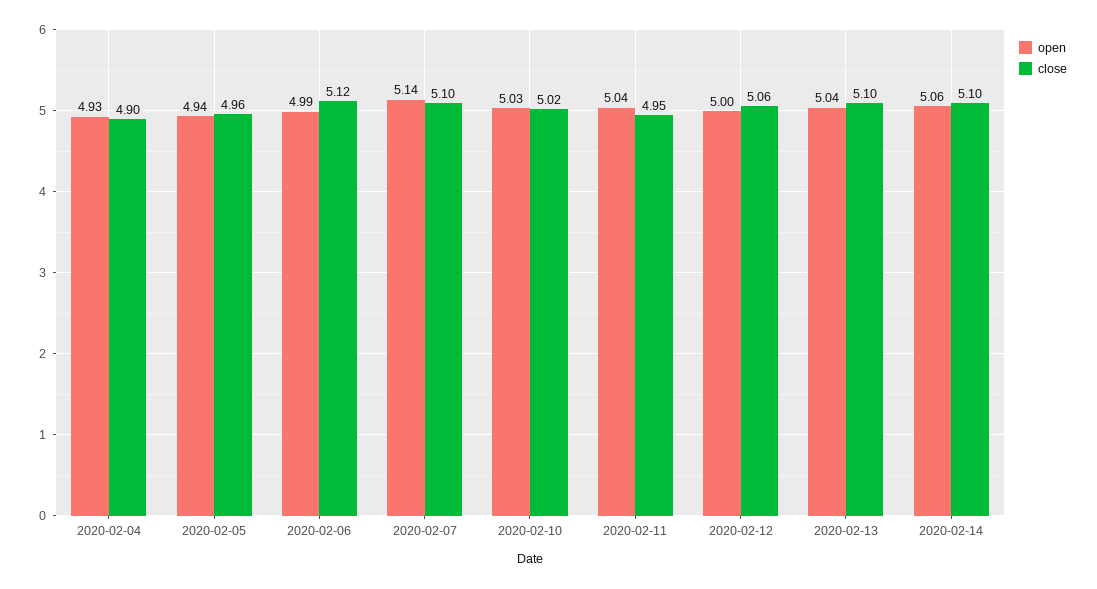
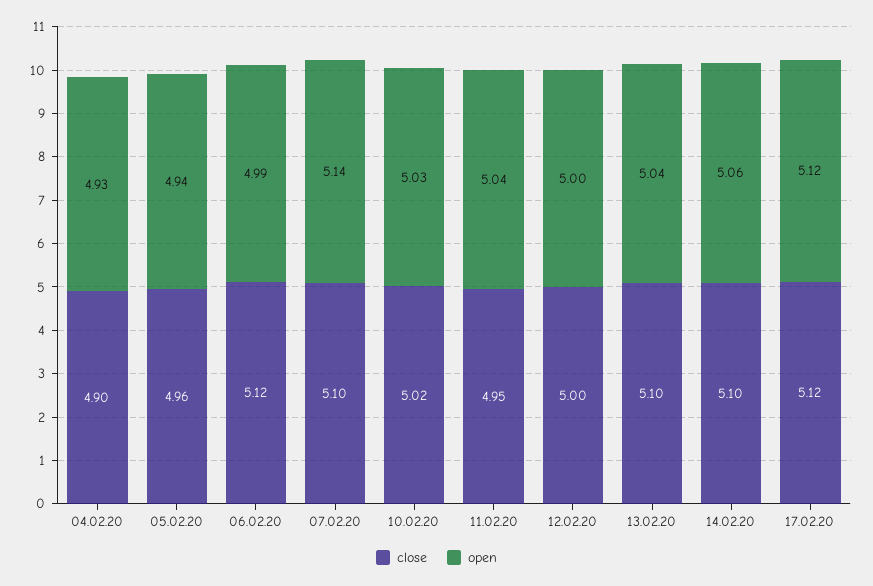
close, 2020-02-12: 5.06 -> 5
close, 17.02.20: none -> 5.12
open, 17.02.20: none -> 5.12

